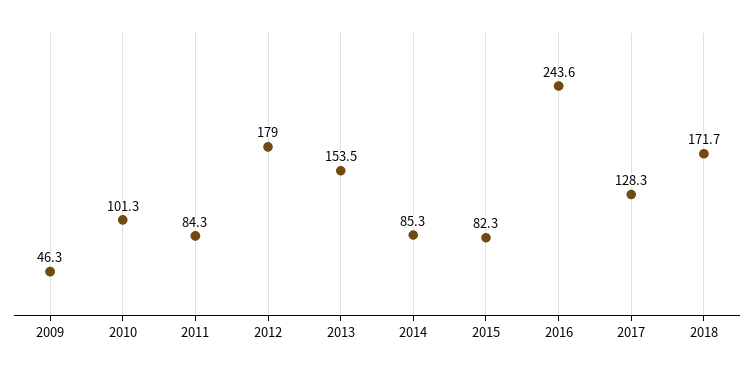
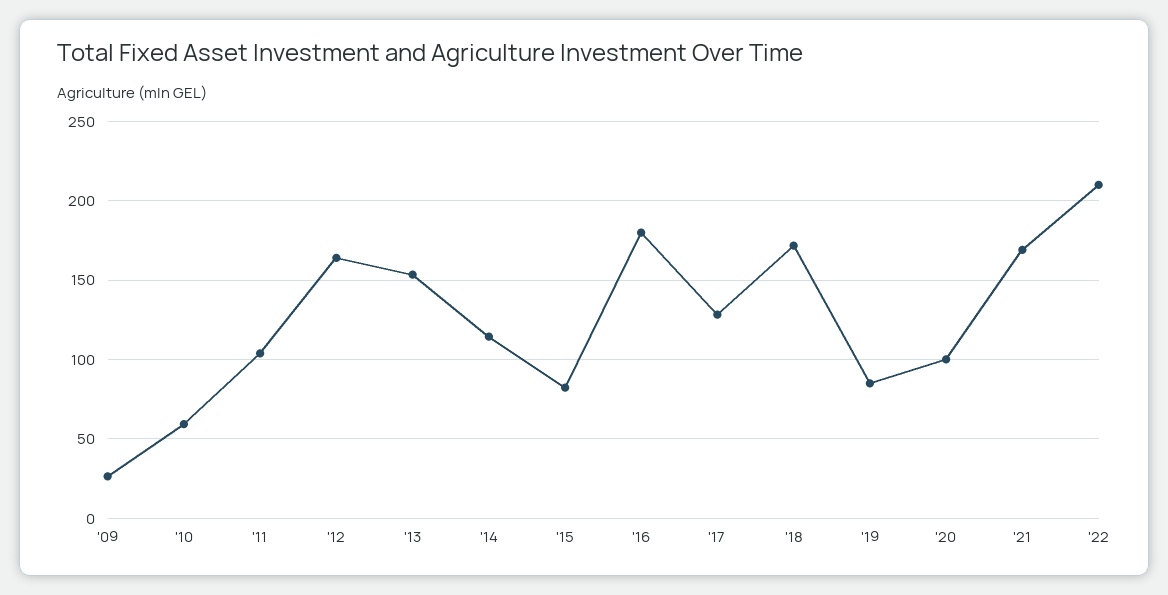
2009: 46.3 -> 25
2010: 101.3 -> 60
2011: 84.3 -> 105
2012: 179 -> 165
2014: 85.3 -> 115
2016: 243.6 -> 180
'19: none -> 85
'20: none -> 100
'21: none -> 170
'22: none -> 210

